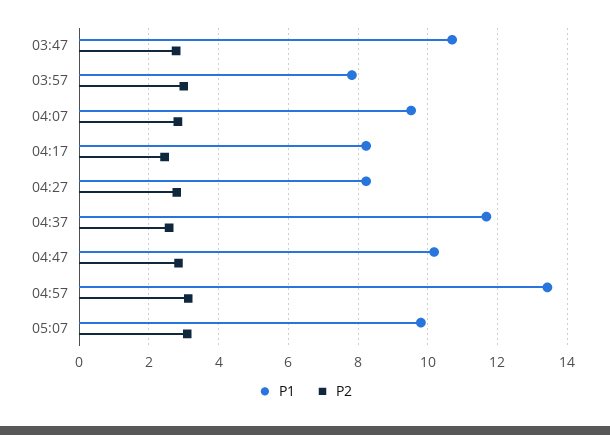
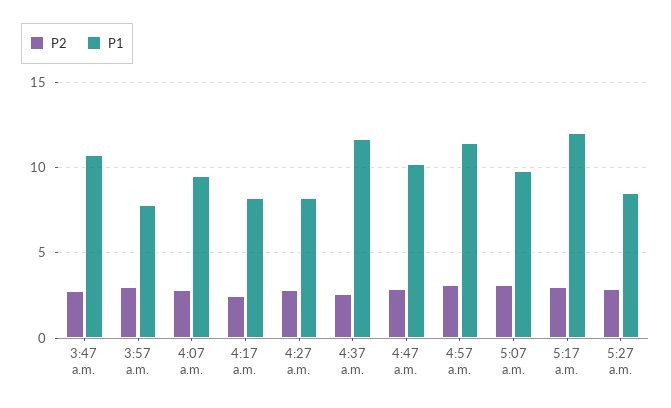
P1, 04:57: 13.4 -> 11.5
P2, 5:17 a.m.: none -> 3
P1, 5:17 a.m.: none -> 12
P2, 5:27 a.m.: none -> 3
P1, 5:27 a.m.: none -> 8.5

